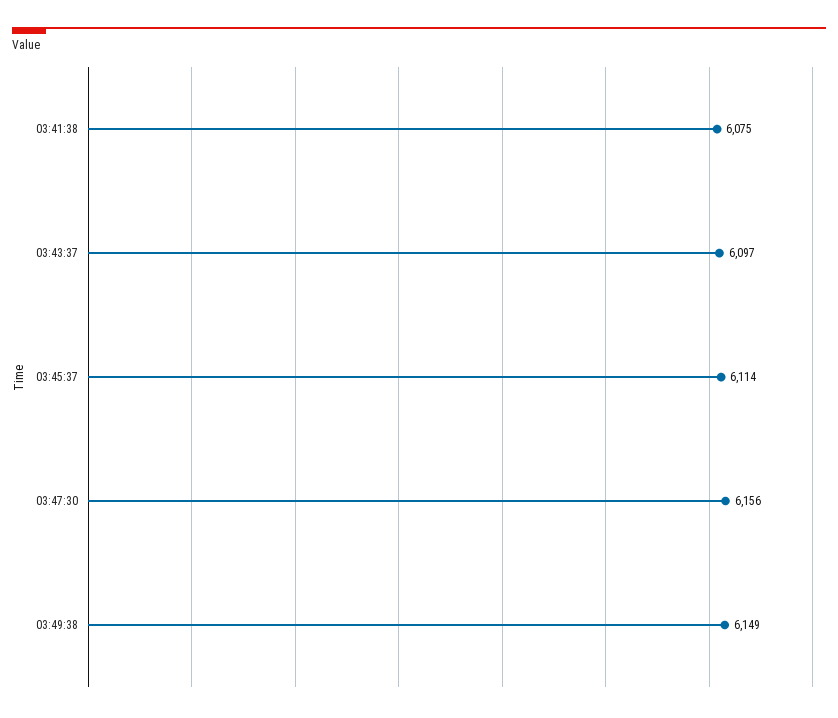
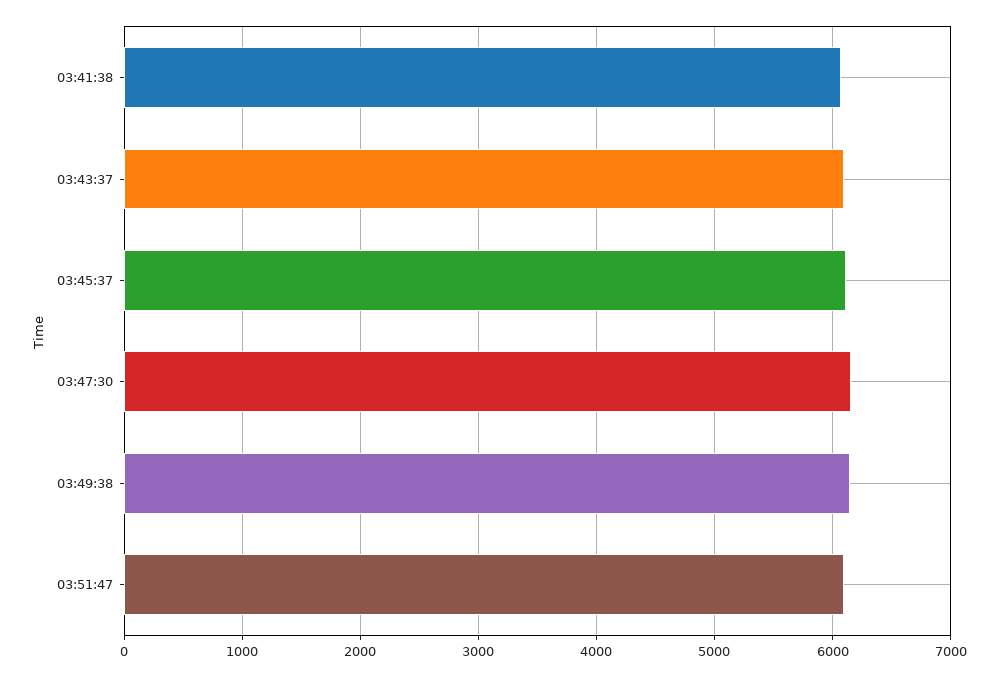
03:51:47: none -> 6100

